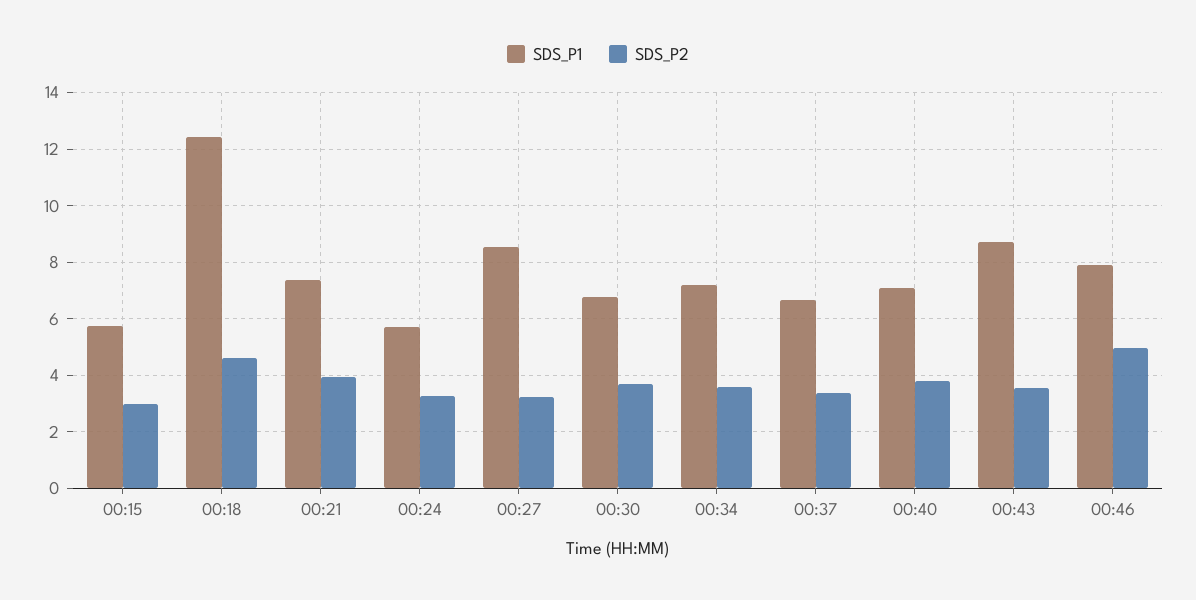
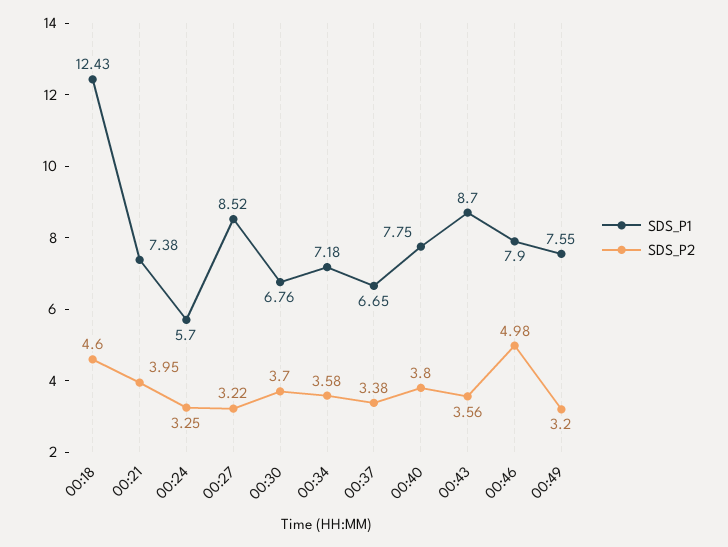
SDS_P1, 00:15: 5.75 -> none
SDS_P2, 00:15: 3 -> none
SDS_P1, 00:40: 7 -> 7.75
SDS_P1, 00:49: none -> 7.55
SDS_P2, 00:49: none -> 3.2

